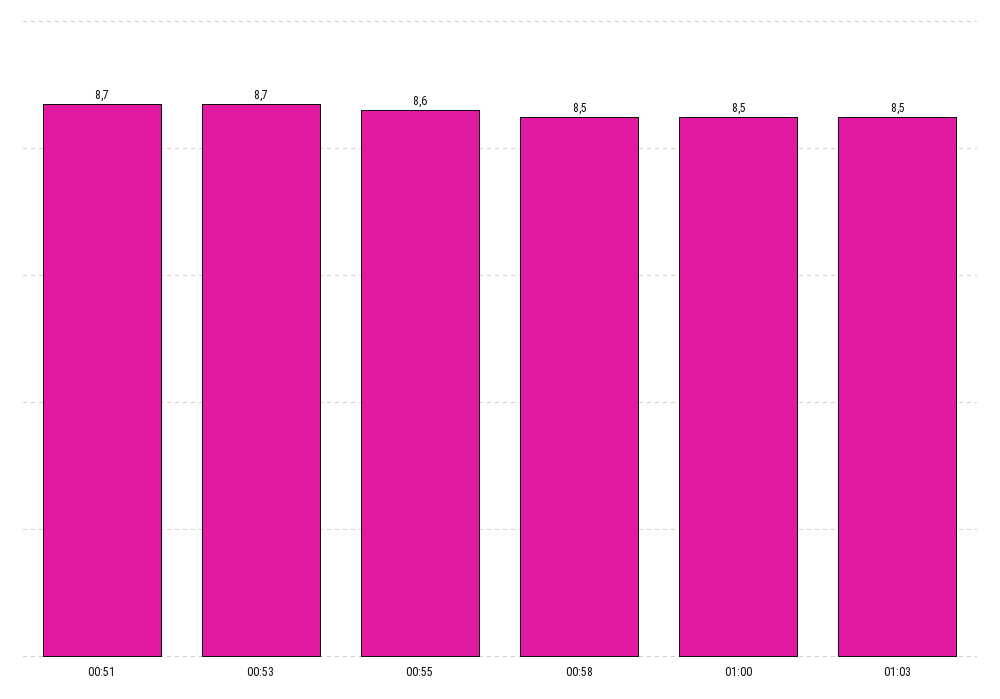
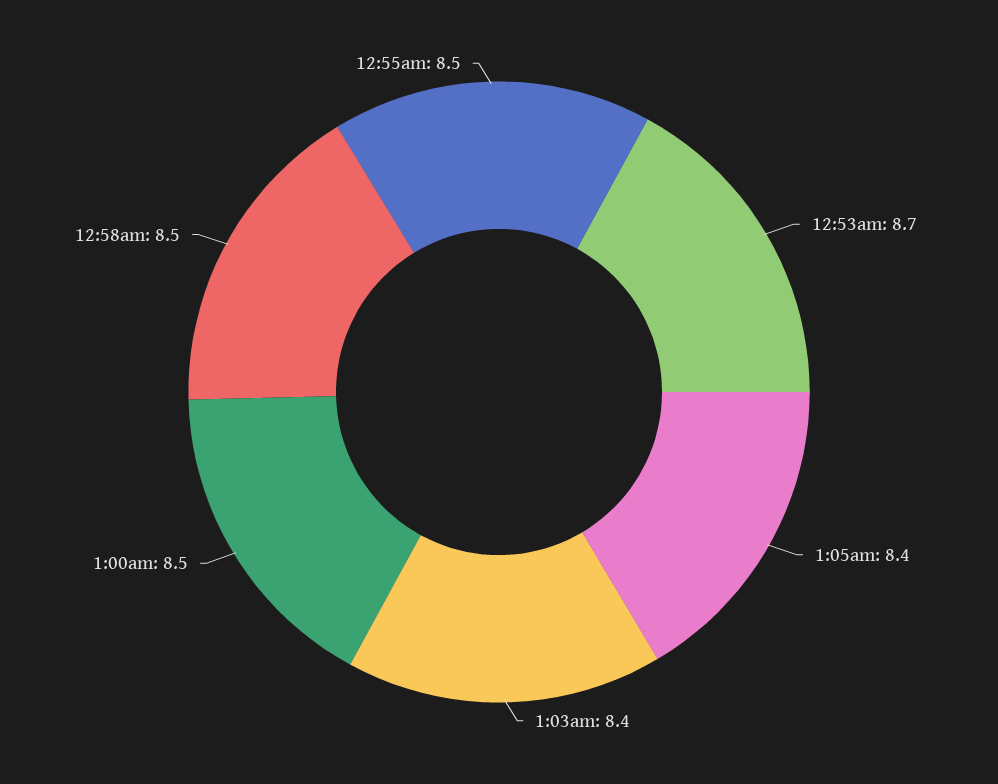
00:51: 8.7 -> none
00:55: 8.6 -> 8.5
01:03: 8.5 -> 8.4
1:05am: none -> 8.4

